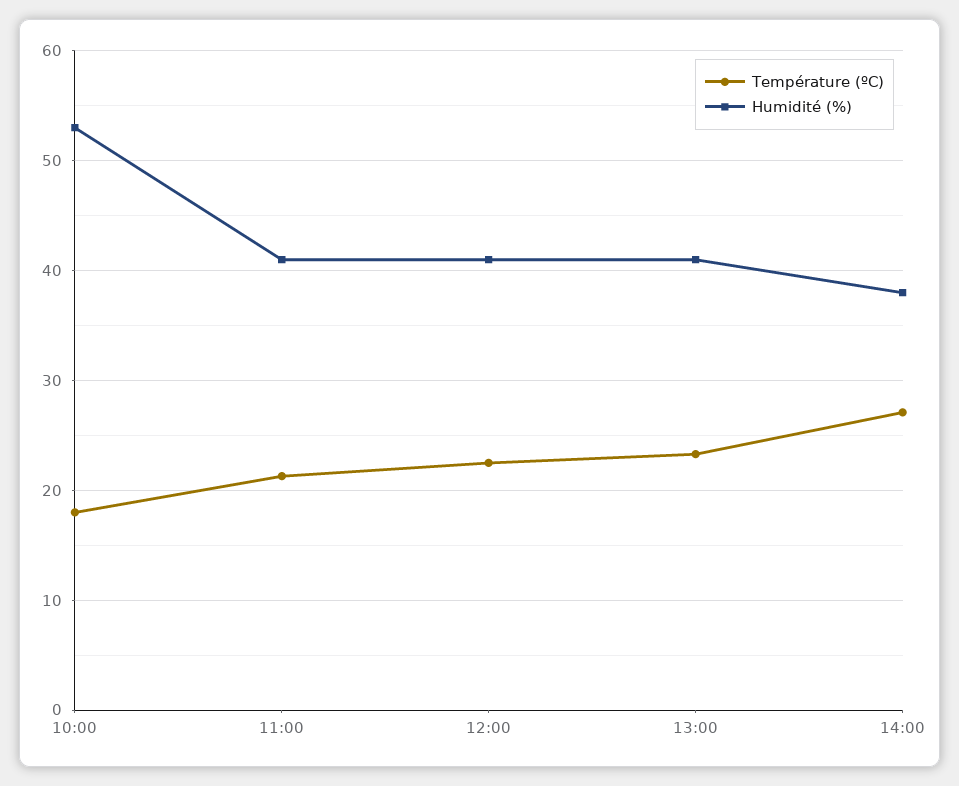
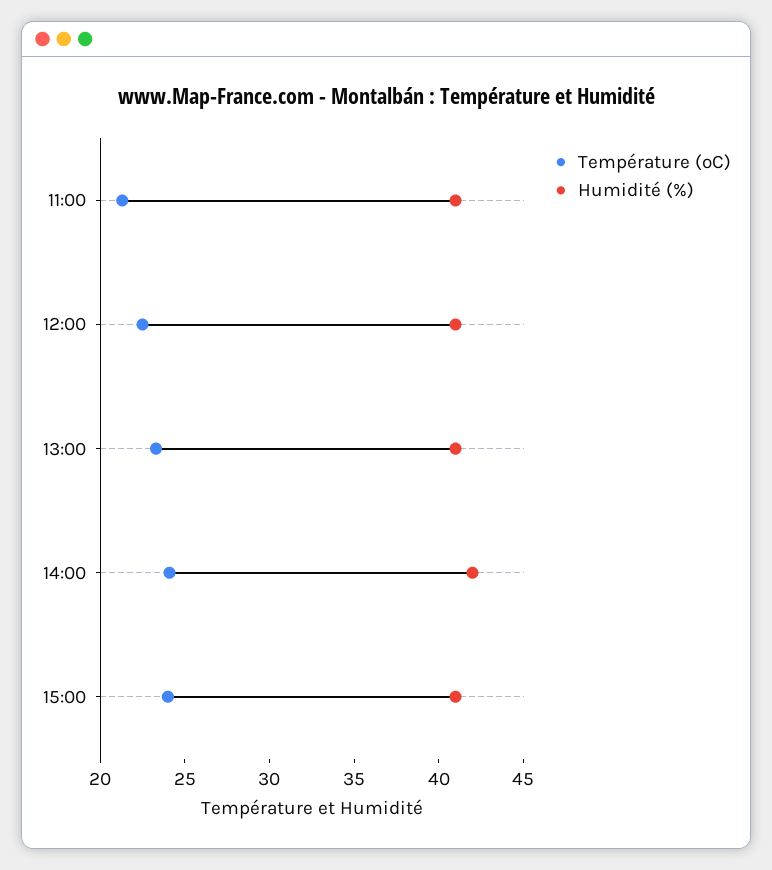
Température (ºC), 10:00: 18 -> none
Humidité (%), 10:00: 53 -> none
Température (ºC), 14:00: 27 -> 24
Humidité (%), 14:00: 38 -> 42
Température (ºC), 15:00: none -> 24
Humidité (%), 15:00: none -> 41

